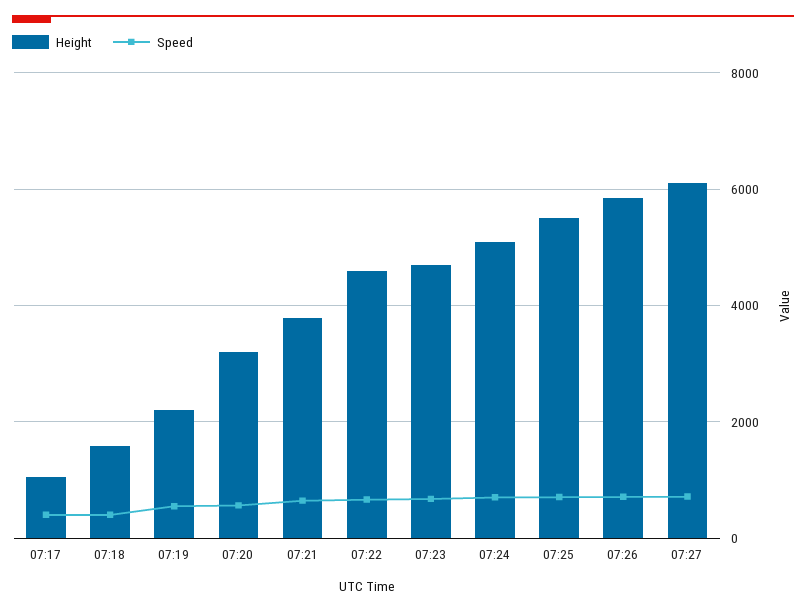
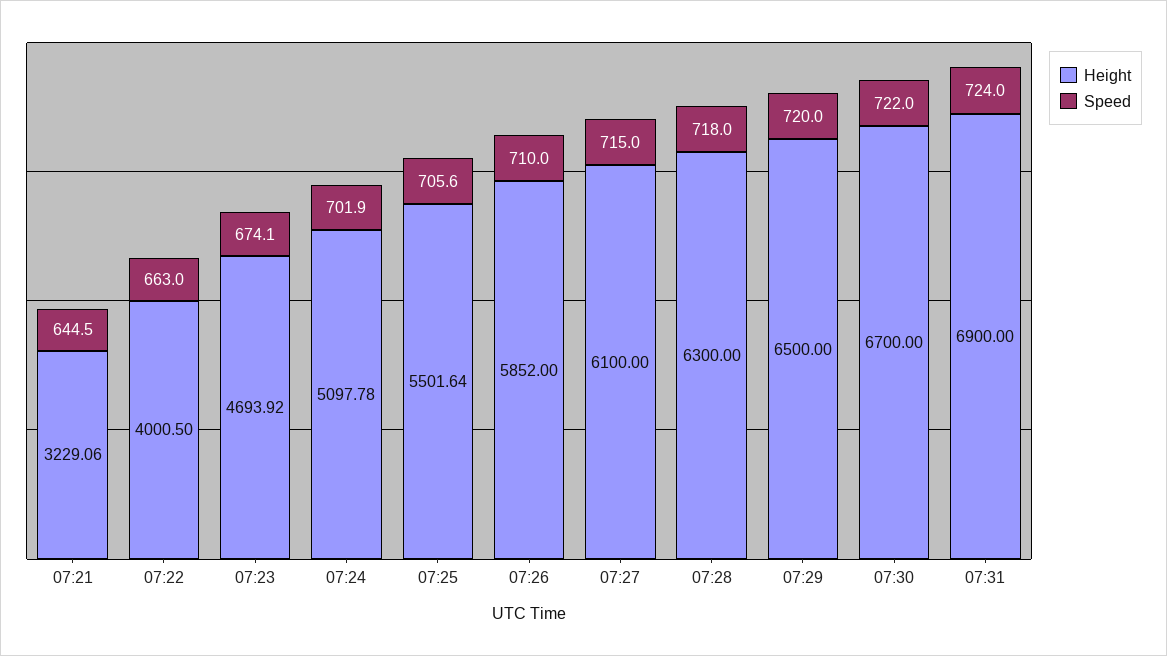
Height, 07:17: 1000 -> none
Speed, 07:17: 400 -> none
Height, 07:18: 1600 -> none
Speed, 07:18: 400 -> none
Height, 07:19: 2200 -> none
Speed, 07:19: 600 -> none
Height, 07:20: 3200 -> none
Speed, 07:20: 600 -> none
Height, 07:21: 3800 -> 3229.06
Height, 07:22: 4600 -> 4000.5
Height, 07:28: none -> 6300
Speed, 07:28: none -> 718
Height, 07:29: none -> 6500
Speed, 07:29: none -> 720
Height, 07:30: none -> 6700
Speed, 07:30: none -> 722
Height, 07:31: none -> 6900
Speed, 07:31: none -> 724

